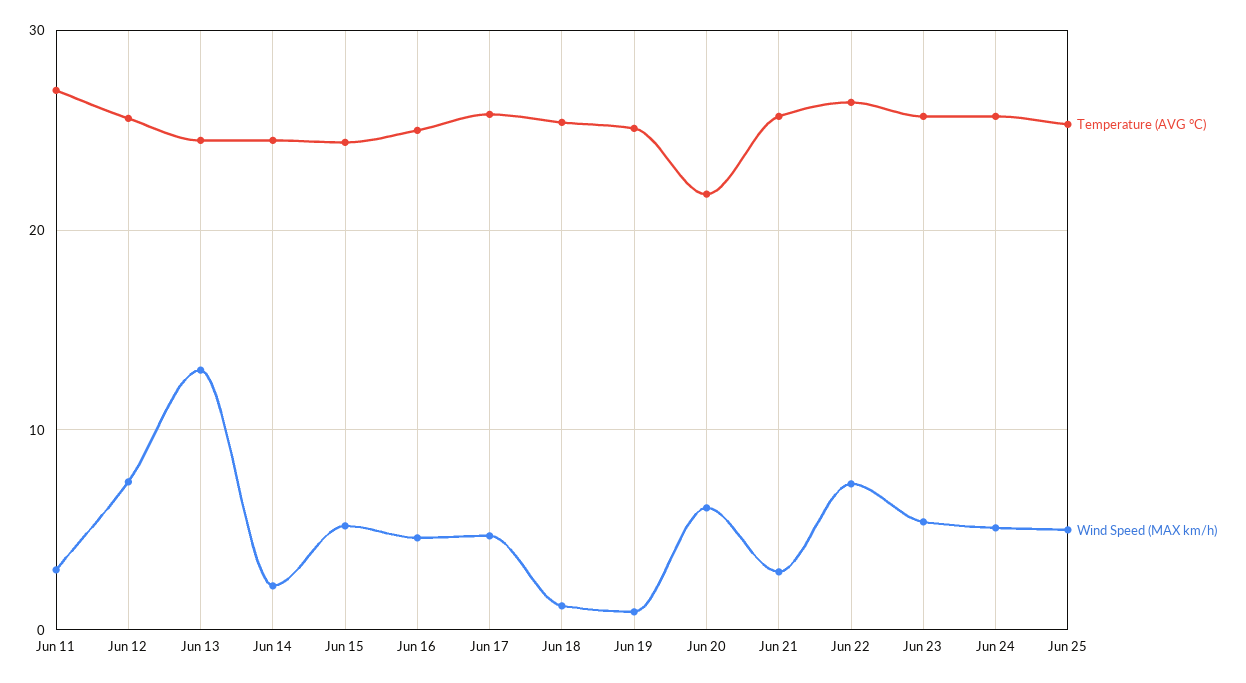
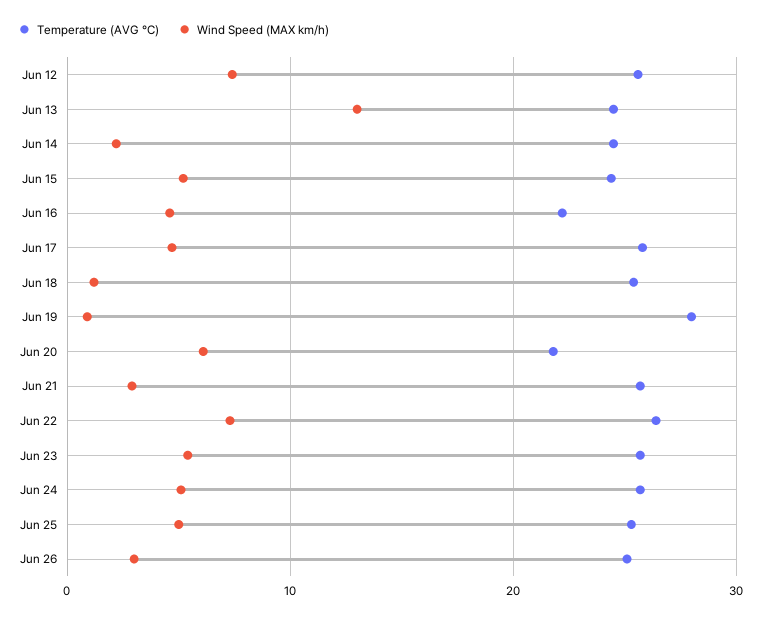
Temperature (AVG °C), Jun 11: 27 -> none
Wind Speed (MAX km/h), Jun 11: 3 -> none
Temperature (AVG °C), Jun 16: 25 -> 22
Temperature (AVG °C), Jun 19: 25 -> 28
Temperature (AVG °C), Jun 26: none -> 25
Wind Speed (MAX km/h), Jun 26: none -> 3

